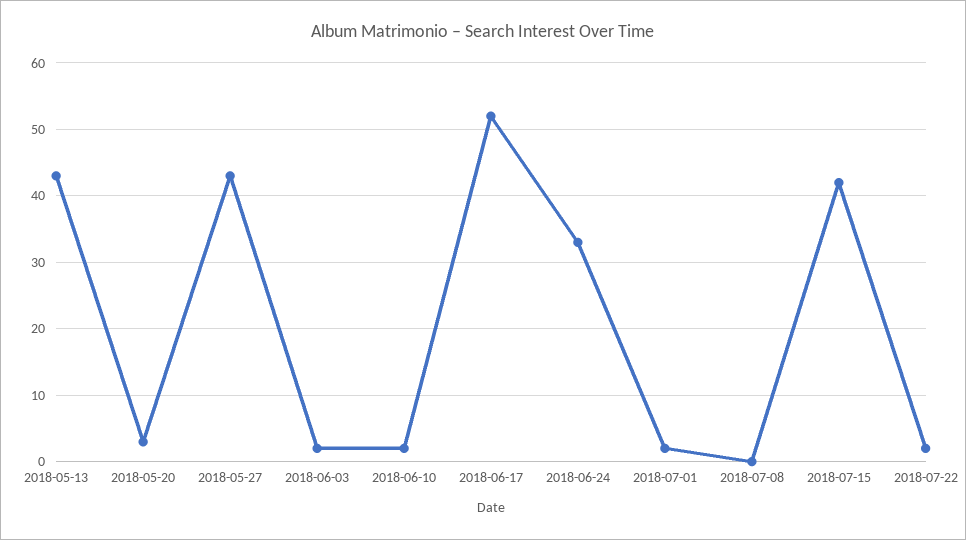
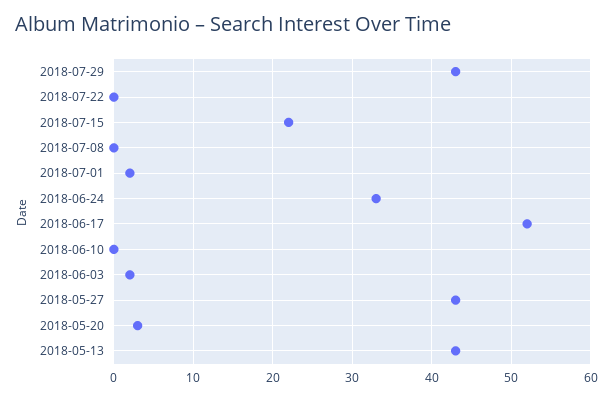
2018-06-10: 2 -> 0
2018-07-15: 42 -> 22
2018-07-22: 2 -> 0
2018-07-29: none -> 43

